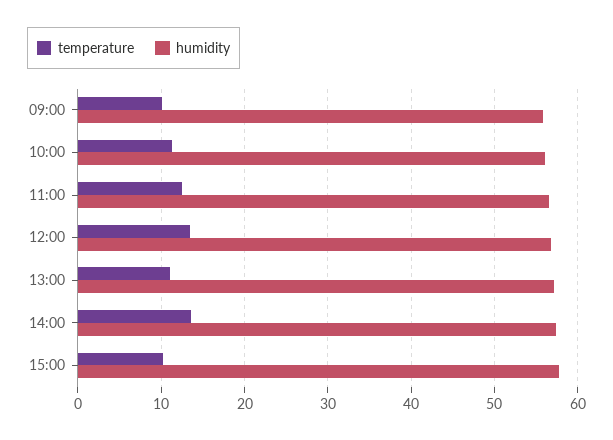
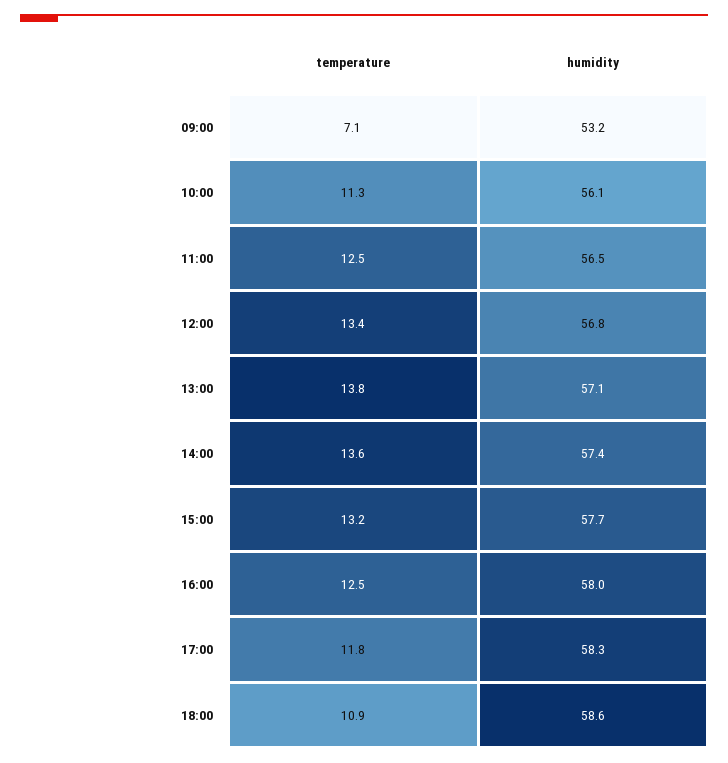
temperature, 09:00: 10 -> 7.1
humidity, 09:00: 56 -> 53.2
temperature, 13:00: 11 -> 13.8
temperature, 15:00: 10 -> 13.2
temperature, 16:00: none -> 12.5
humidity, 16:00: none -> 58
temperature, 17:00: none -> 11.8
humidity, 17:00: none -> 58.3
temperature, 18:00: none -> 10.9
humidity, 18:00: none -> 58.6

